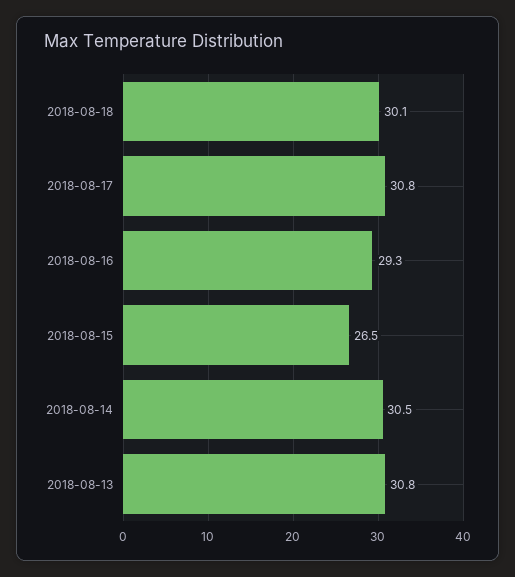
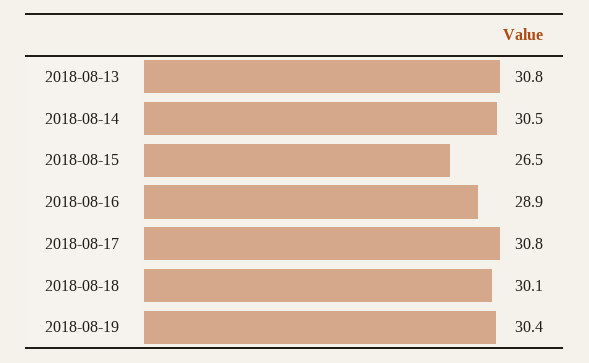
2018-08-16: 29.3 -> 28.9
2018-08-19: none -> 30.4

